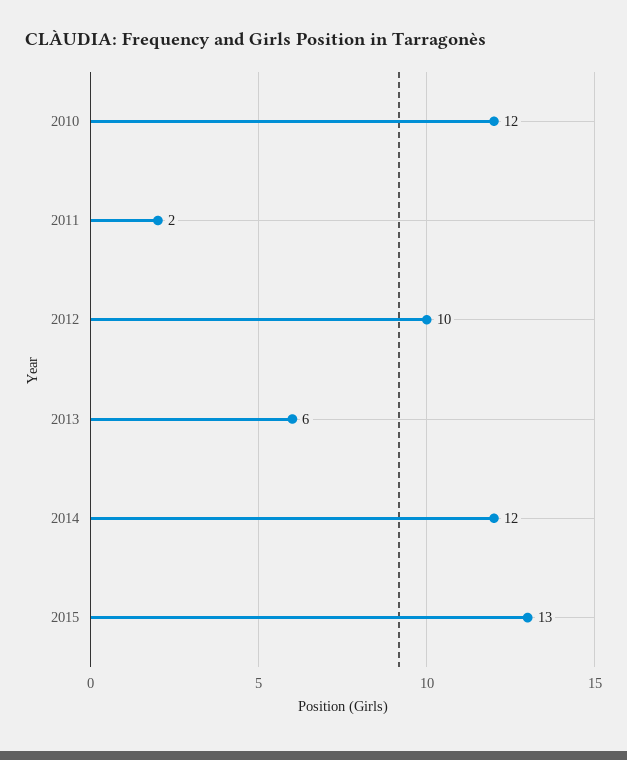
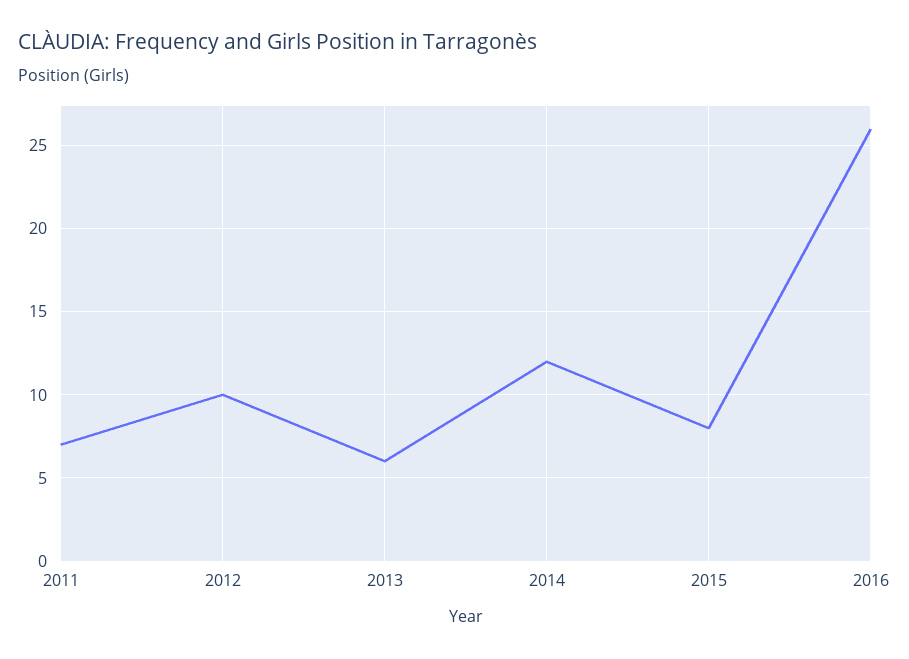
2010: 12 -> none
2011: 2 -> 7
2015: 13 -> 8
2016: none -> 26

